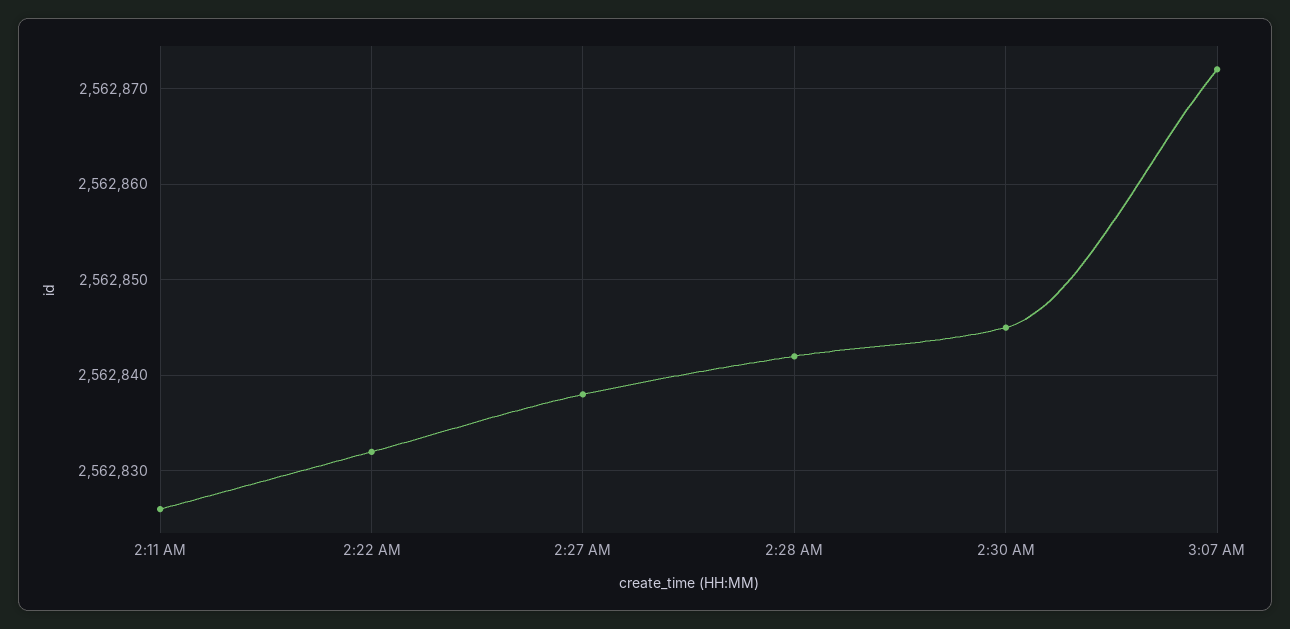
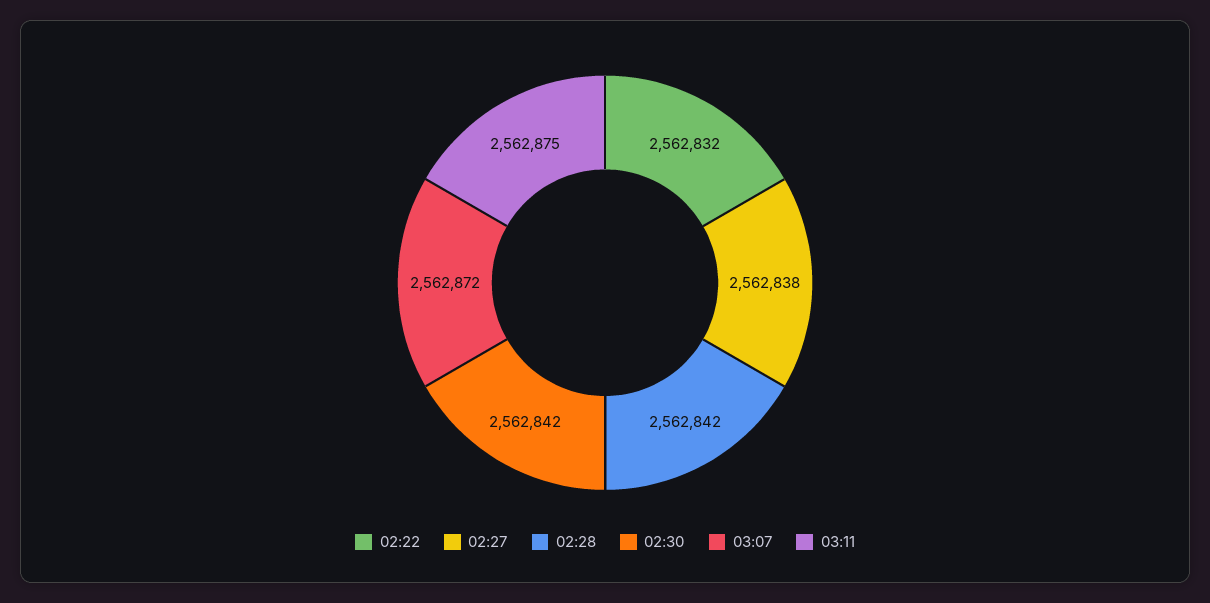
2:11 AM: 2562826 -> none
2:30 AM: 2562845 -> 2562842
03:11: none -> 2562875

